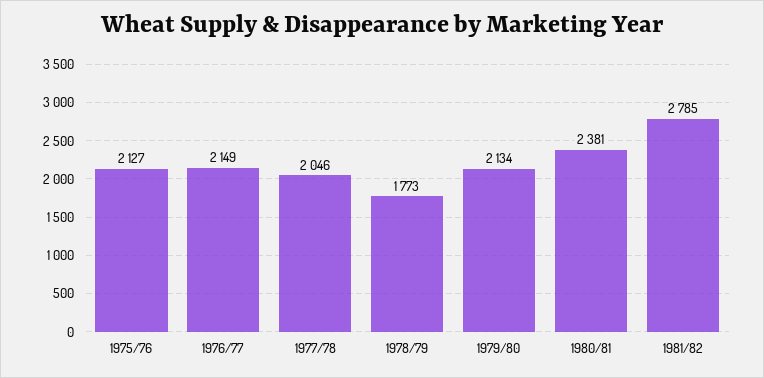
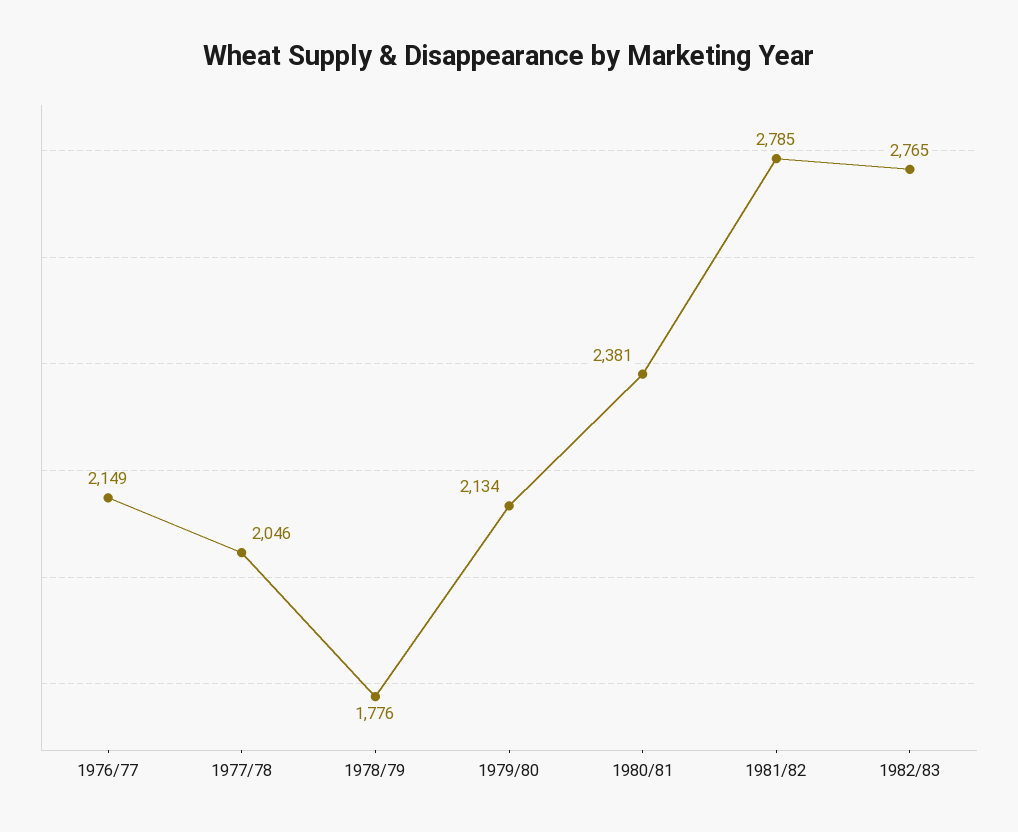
1975/76: 2127 -> none
1978/79: 1773 -> 1776
1982/83: none -> 2765

